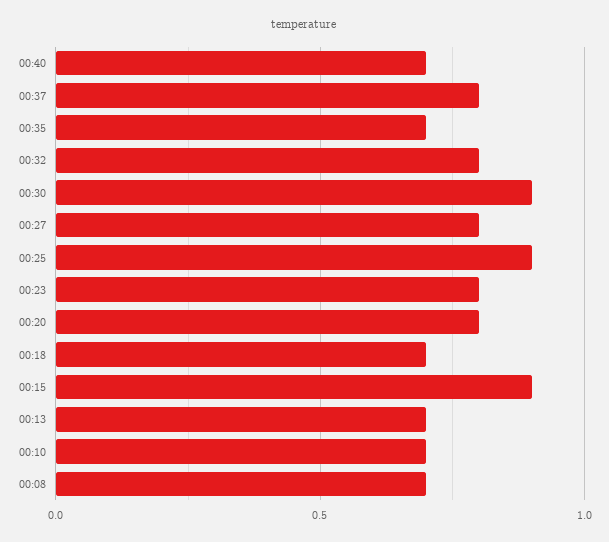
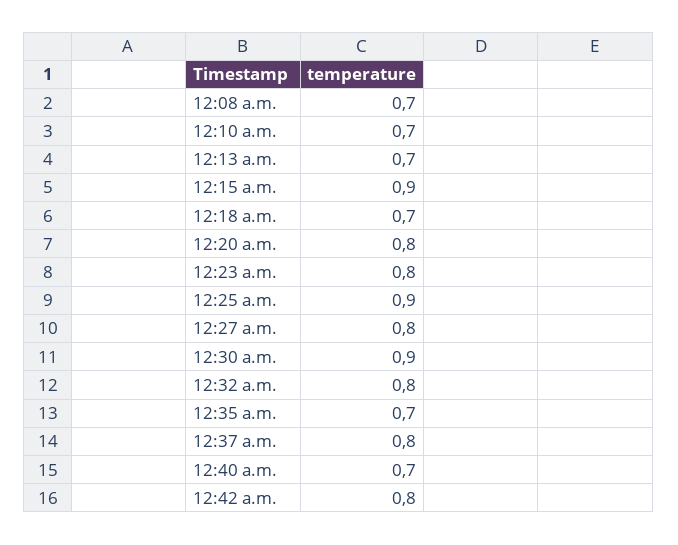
12:42 a.m.: none -> 0.8

